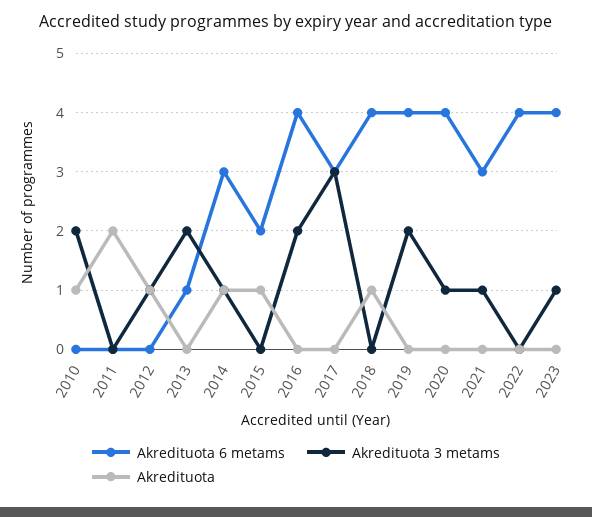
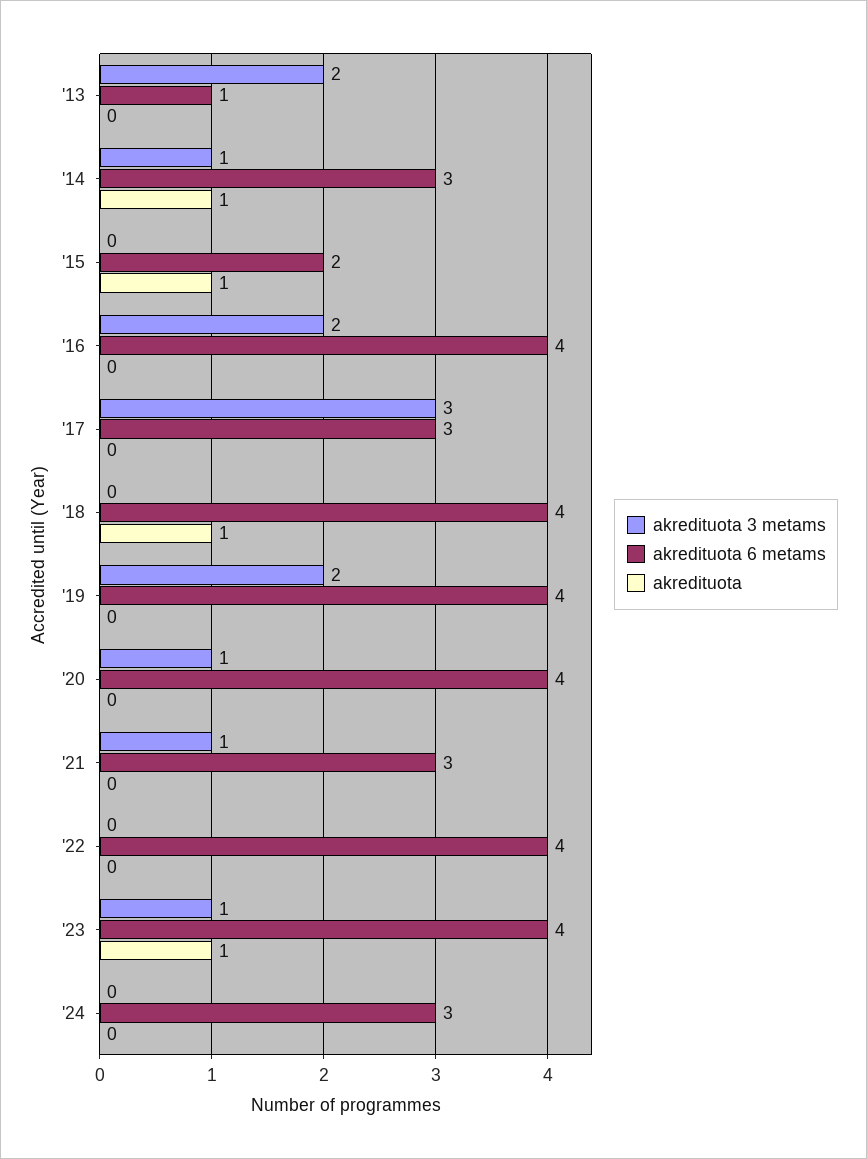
Akredituota 6 metams, 2010: 0 -> none
Akredituota 3 metams, 2010: 2 -> none
Akredituota, 2010: 1 -> none
Akredituota 6 metams, 2011: 0 -> none
Akredituota 3 metams, 2011: 0 -> none
Akredituota, 2011: 2 -> none
Akredituota 6 metams, 2012: 0 -> none
Akredituota 3 metams, 2012: 1 -> none
Akredituota, 2012: 1 -> none
Akredituota, 2023: 0 -> 1
Akredituota 3 metams, '24: none -> 0
Akredituota 6 metams, '24: none -> 3
Akredituota, '24: none -> 0

